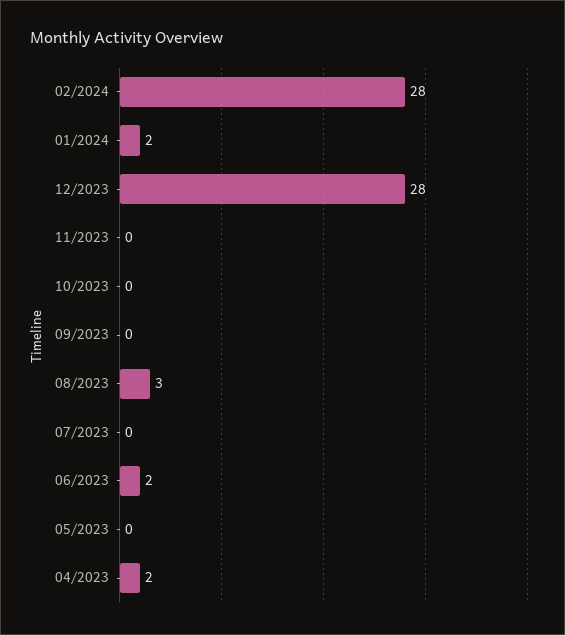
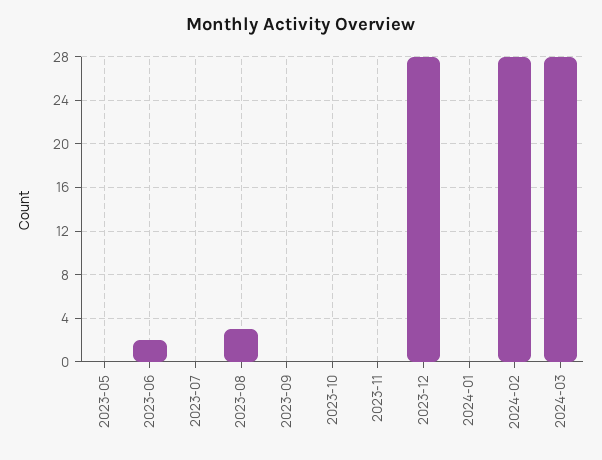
01/2024: 2 -> 0
04/2023: 2 -> none
2024-03: none -> 28

